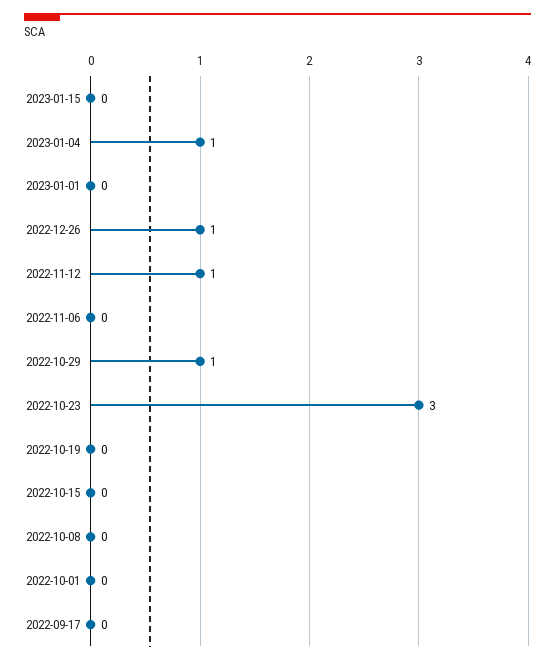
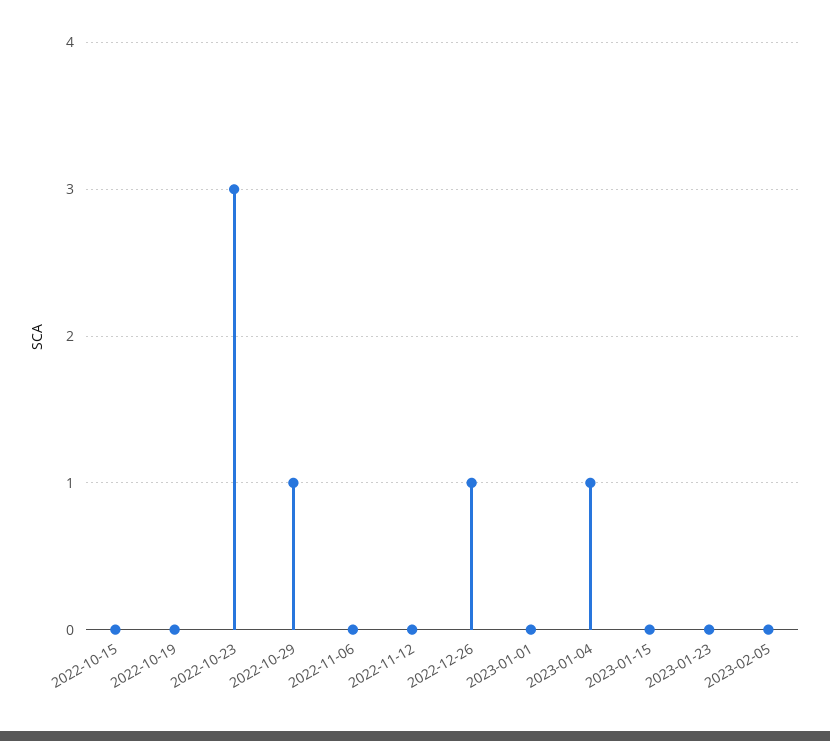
2022-11-12: 1 -> 0
2022-10-08: 0 -> none
2022-10-01: 0 -> none
2022-09-17: 0 -> none
2023-01-23: none -> 0
2023-02-05: none -> 0

